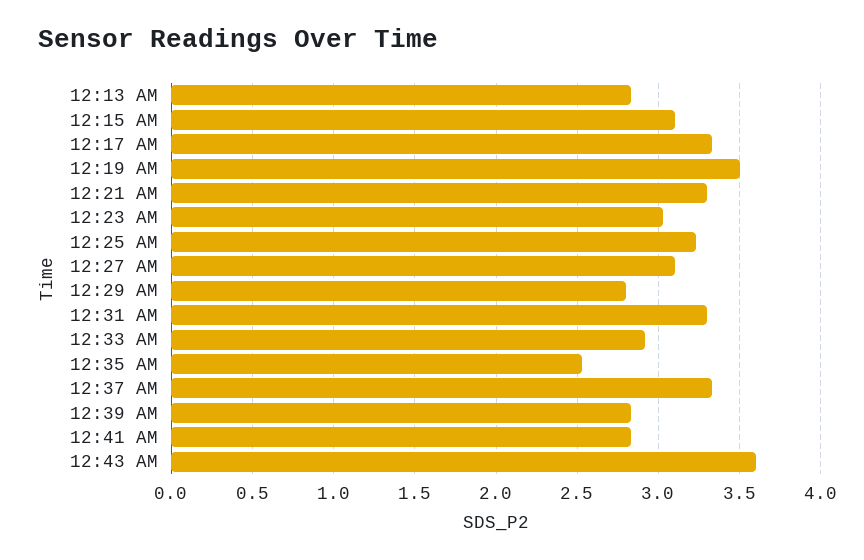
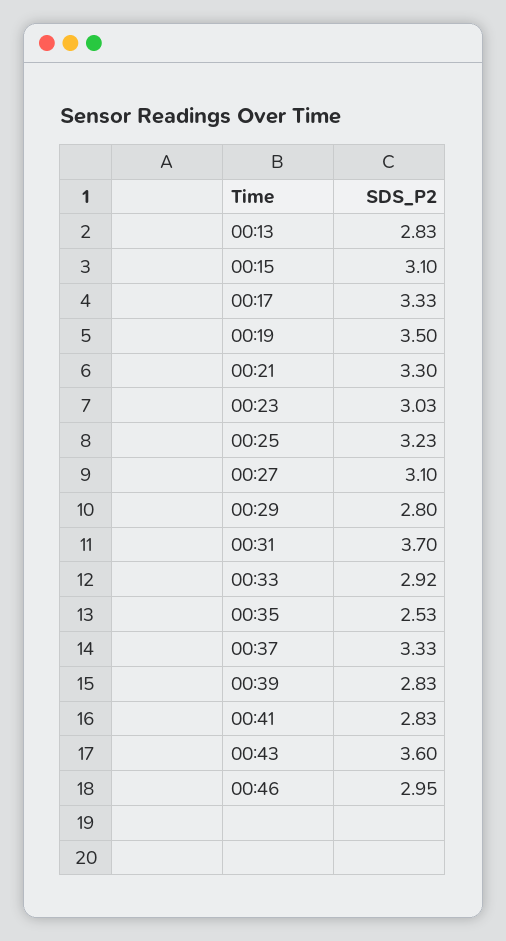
12:31 AM: 3.3 -> 3.7
00:46: none -> 2.95

